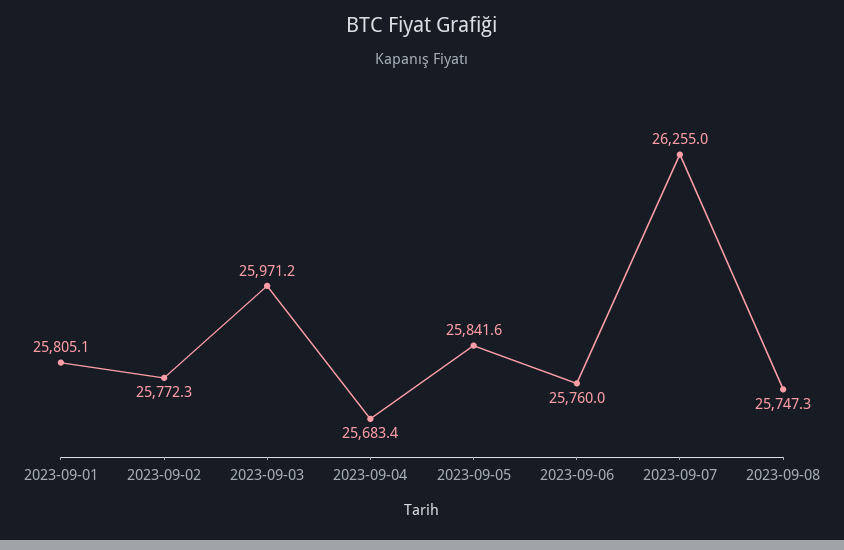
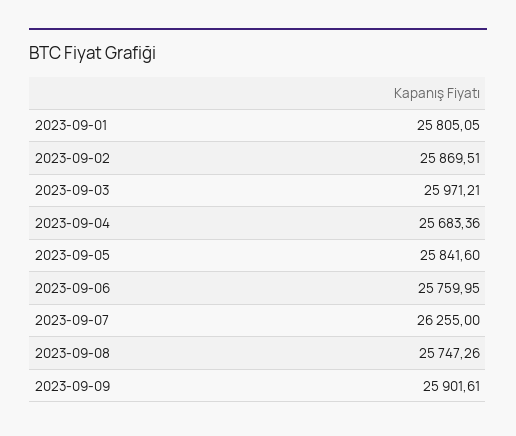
2023-09-02: 25772.3 -> 25869.51
2023-09-09: none -> 25901.61

